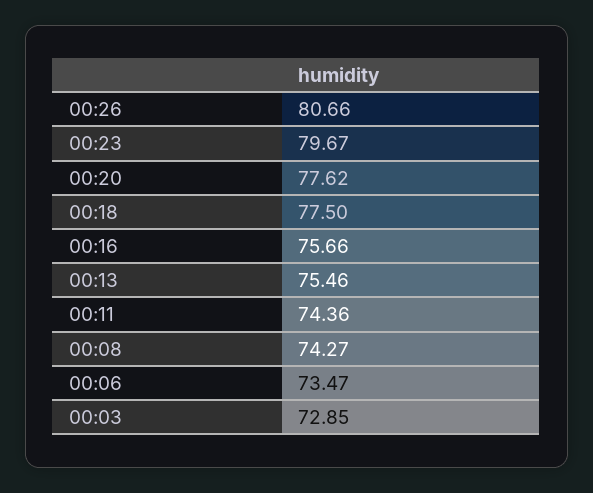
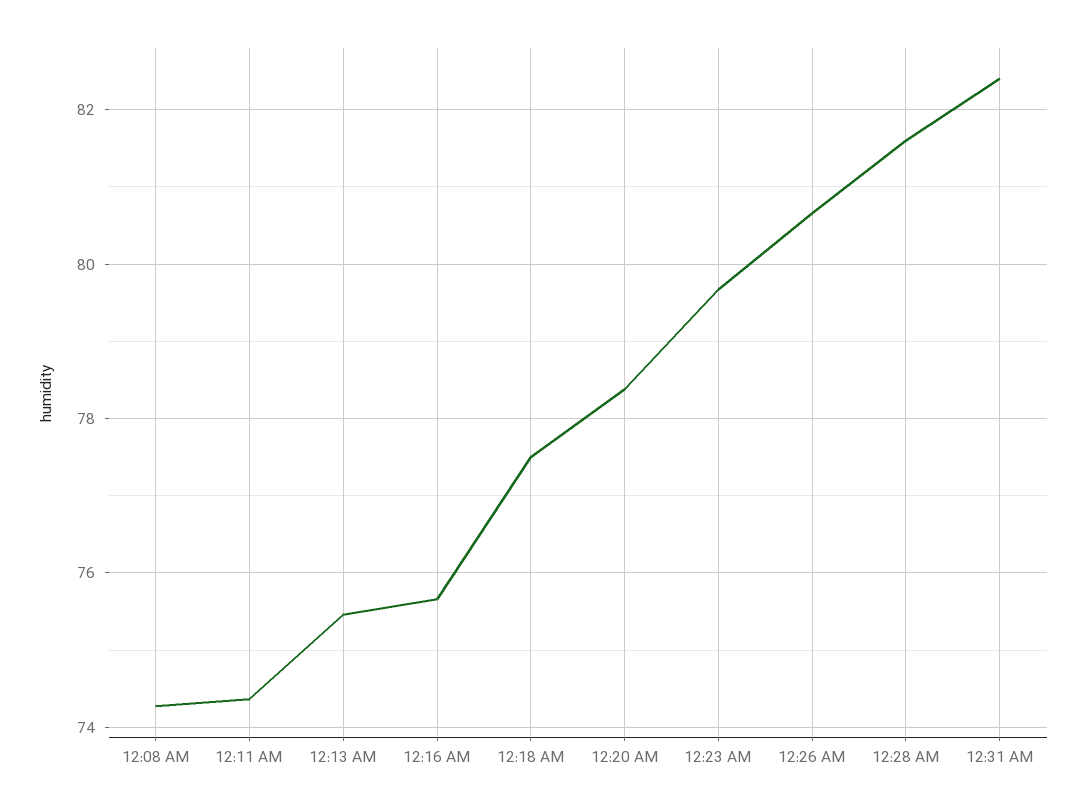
00:20: 77.62 -> 78.4
00:06: 73.47 -> none
00:03: 72.85 -> none
12:28 AM: none -> 81.6
12:31 AM: none -> 82.4

